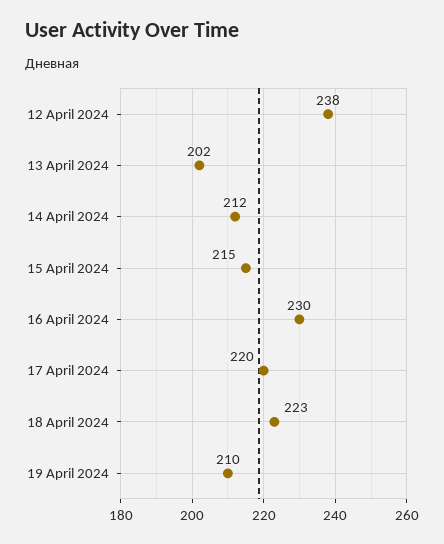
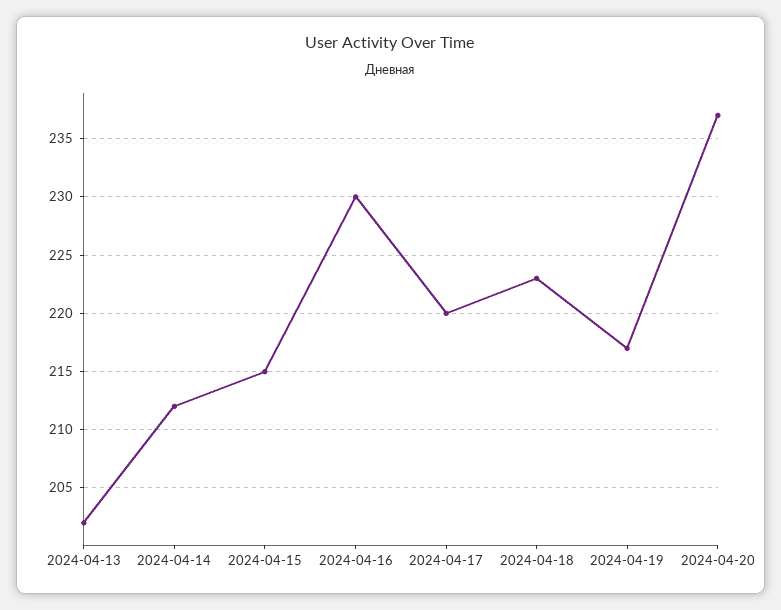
12 April 2024: 238 -> none
19 April 2024: 210 -> 217
2024-04-20: none -> 237

